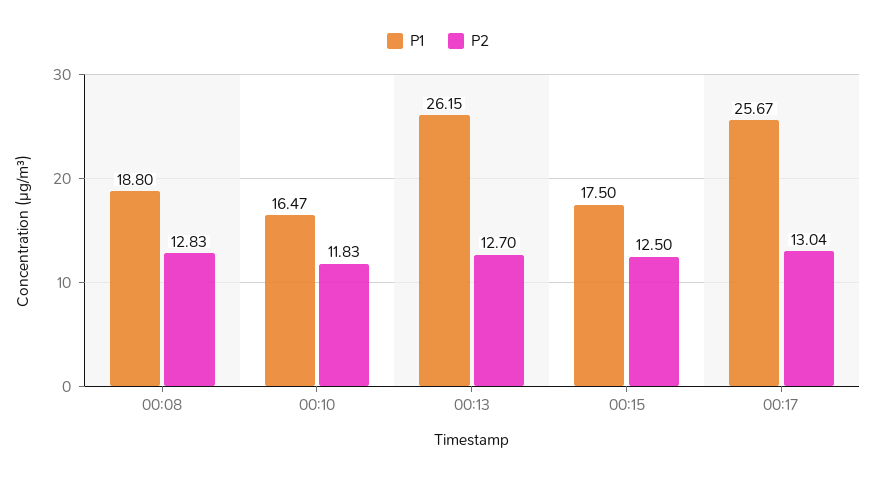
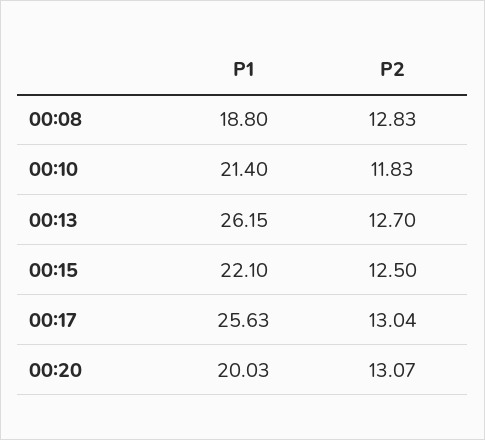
P1, 00:10: 16.47 -> 21.4
P1, 00:15: 17.5 -> 22.1
P1, 00:17: 25.67 -> 25.63
P1, 00:20: none -> 20.03
P2, 00:20: none -> 13.07

